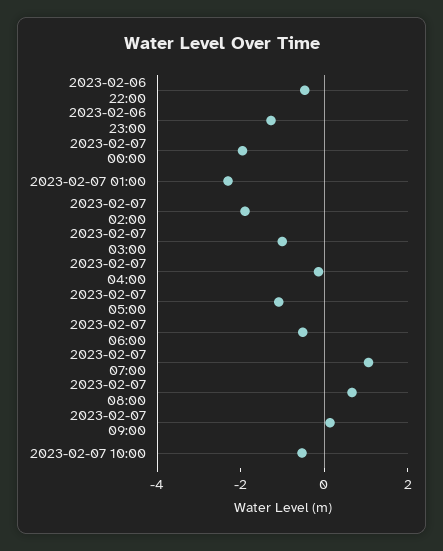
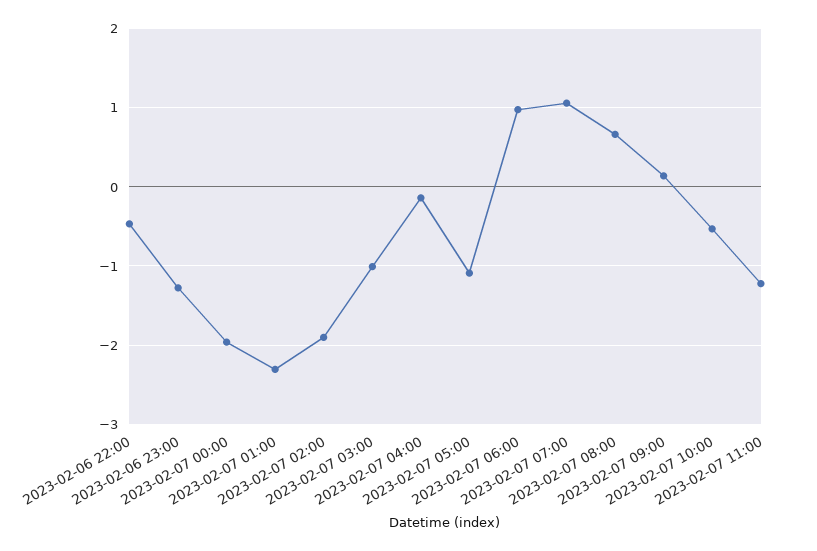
2023-02-07 06:00: -0.5 -> 1
2023-02-07 11:00: none -> -1.2

